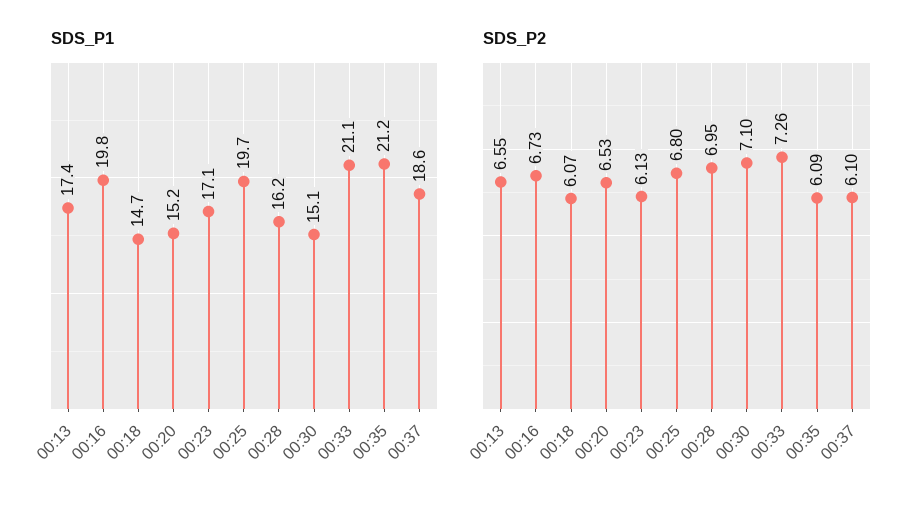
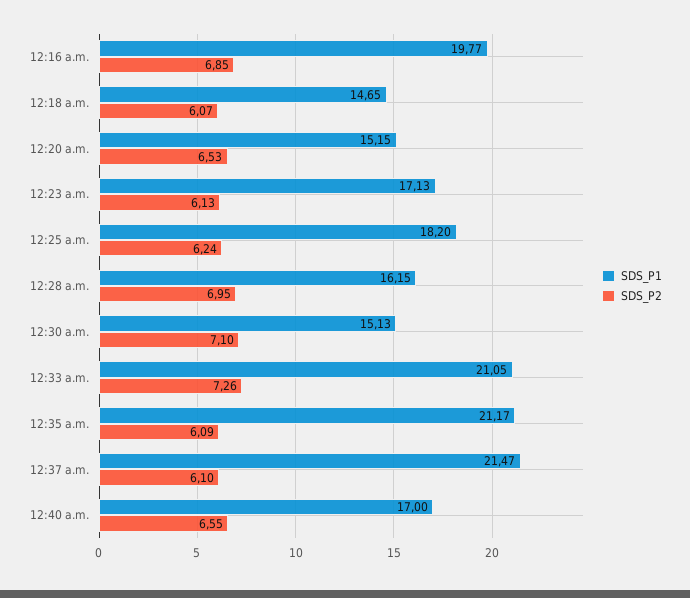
SDS_P1, 00:13: 17.4 -> none
SDS_P1, 00:25: 19.7 -> 18.2
SDS_P1, 00:37: 18.6 -> 21.47
SDS_P2, 00:13: 6.55 -> none
SDS_P2, 00:16: 6.73 -> 6.85
SDS_P2, 00:25: 6.8 -> 6.24
SDS_P1, 12:40 a.m.: none -> 17
SDS_P2, 12:40 a.m.: none -> 6.55

